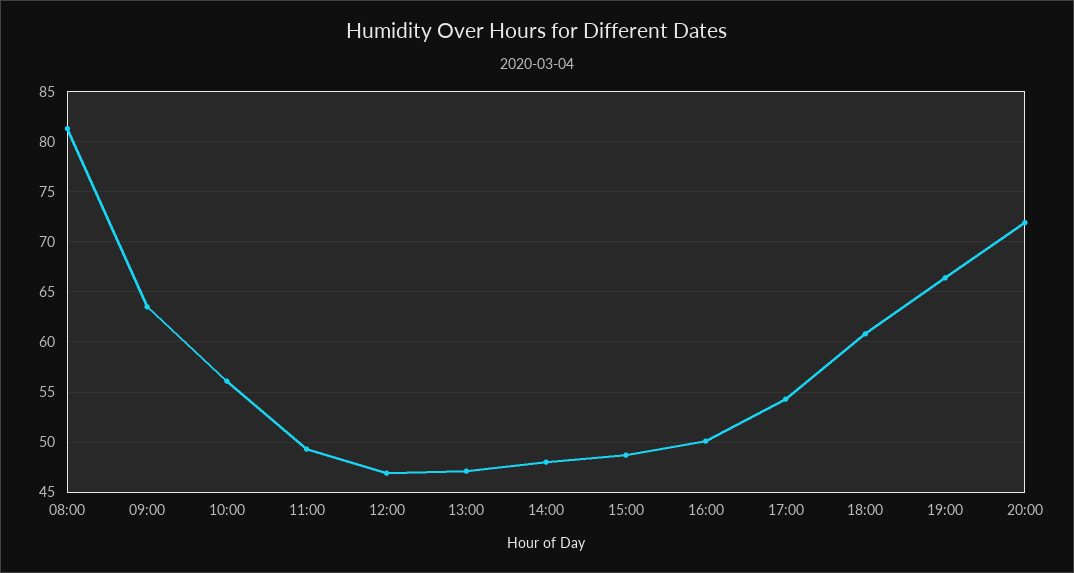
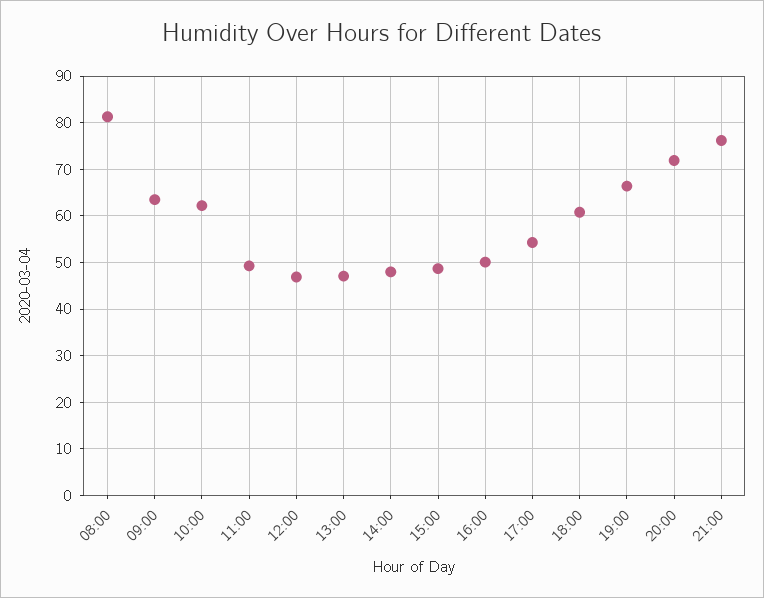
10:00: 56 -> 62
21:00: none -> 76

